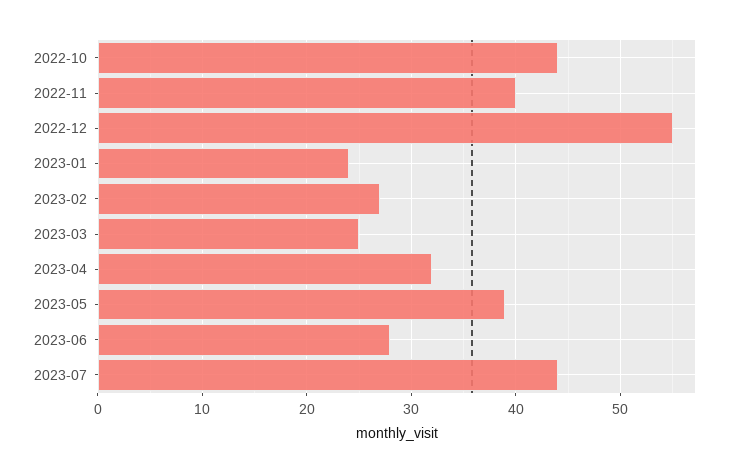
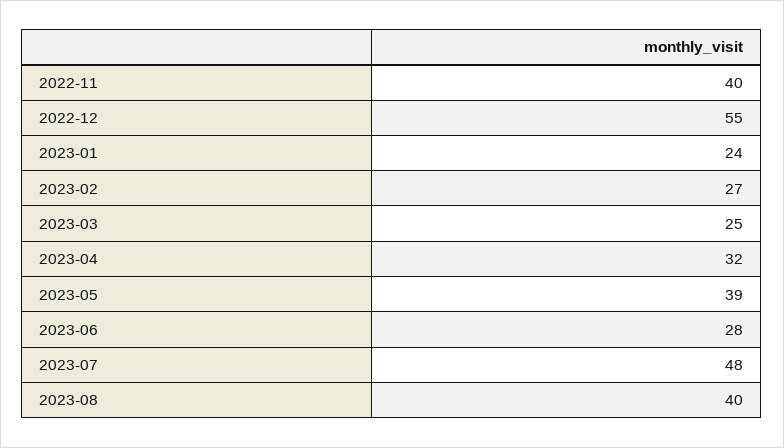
2022-10: 44 -> none
2023-07: 44 -> 48
2023-08: none -> 40

